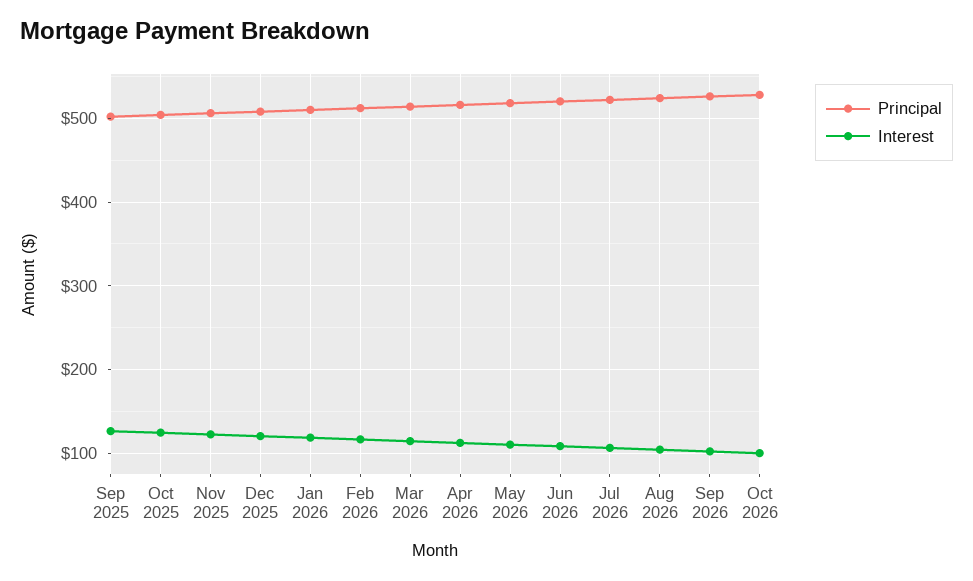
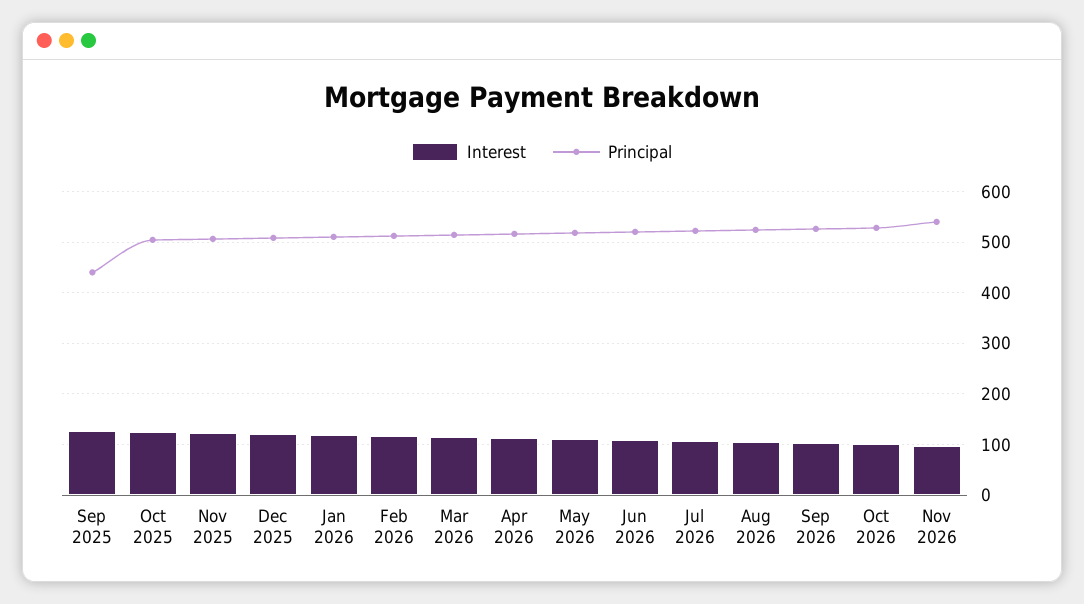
Principal, Sep 2025: 500 -> 440
Interest, Nov 2026: none -> 100
Principal, Nov 2026: none -> 540

